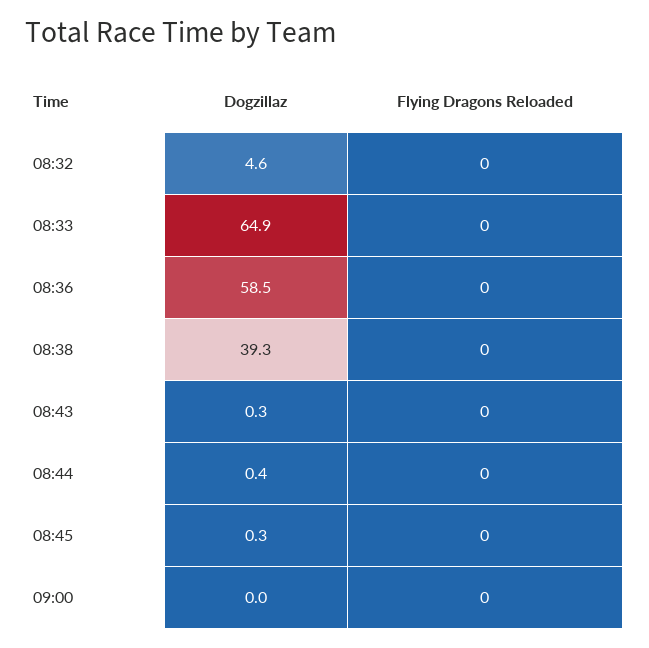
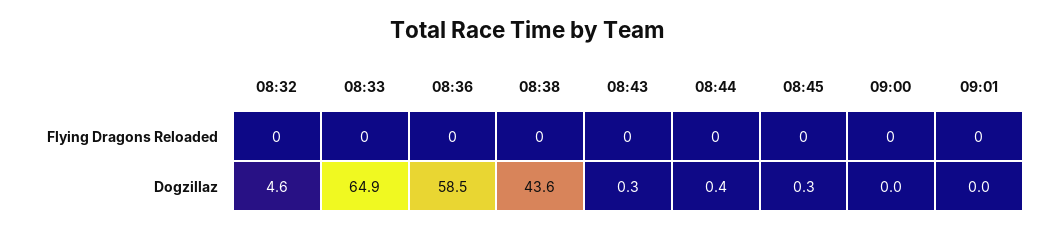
Dogzillaz, 08:38: 39.3 -> 43.6
Flying Dragons Reloaded, 09:01: none -> 0
Dogzillaz, 09:01: none -> 0

